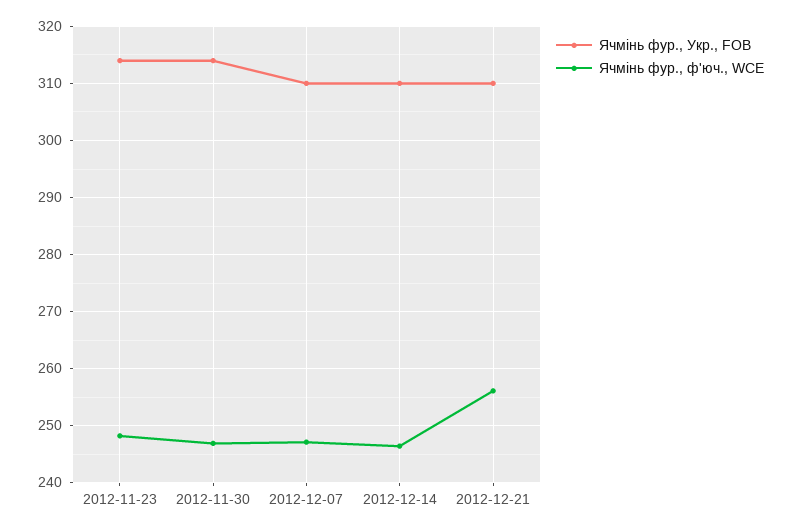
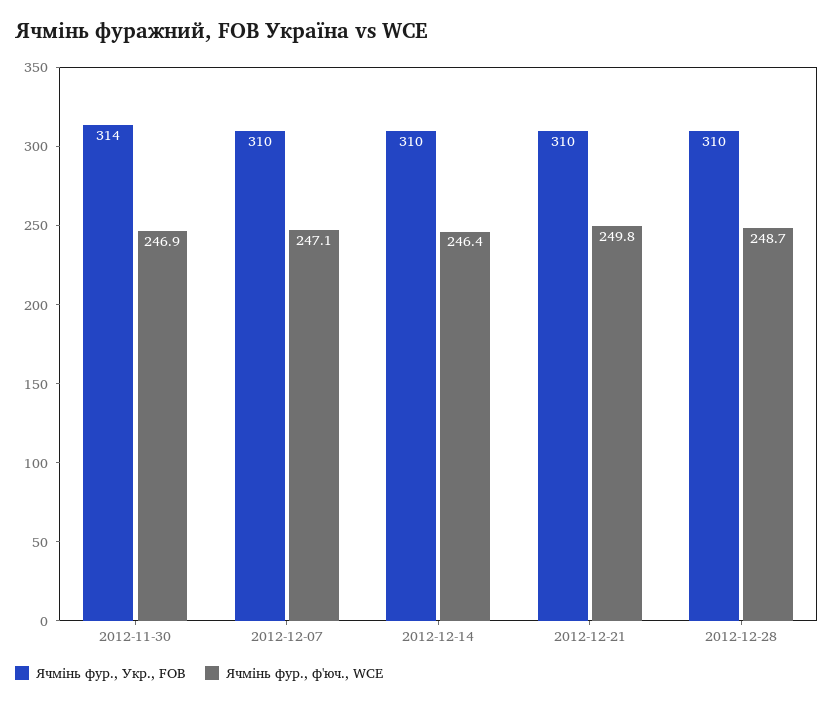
Ячмінь фур., Укр., FOB, 2012-11-23: 314 -> none
Ячмінь фур., ф'юч., WCE, 2012-11-23: 248 -> none
Ячмінь фур., ф'юч., WCE, 2012-12-21: 256 -> 249.8
Ячмінь фур., Укр., FOB, 2012-12-28: none -> 310
Ячмінь фур., ф'юч., WCE, 2012-12-28: none -> 248.7

